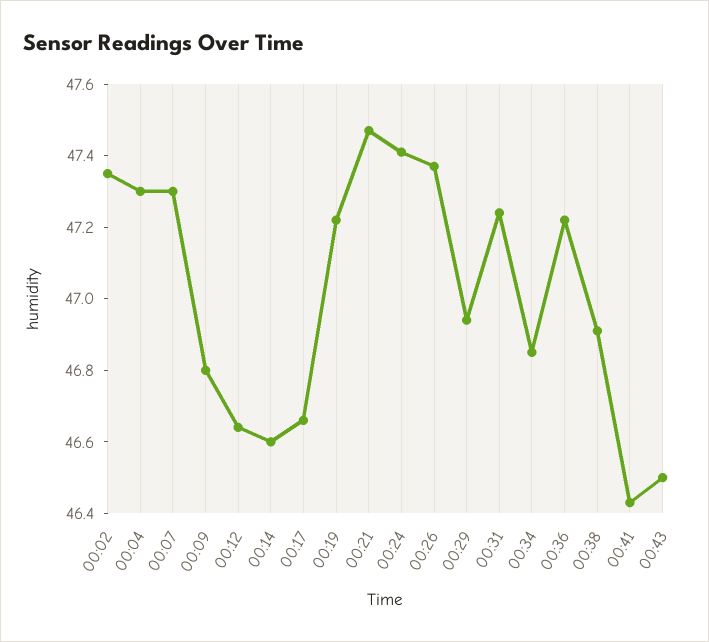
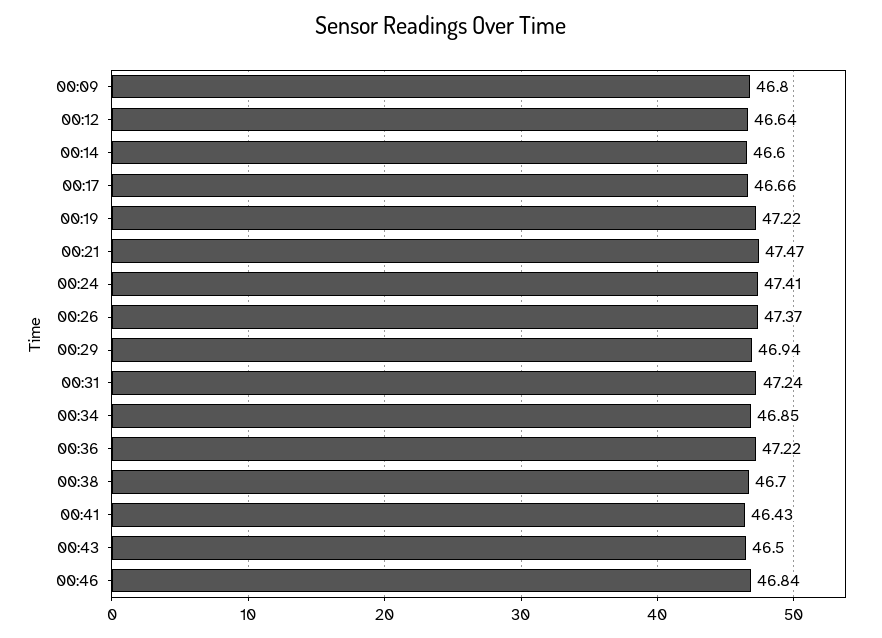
00:02: 47.35 -> none
00:04: 47.3 -> none
00:07: 47.3 -> none
00:38: 46.9 -> 46.7
00:46: none -> 46.84

